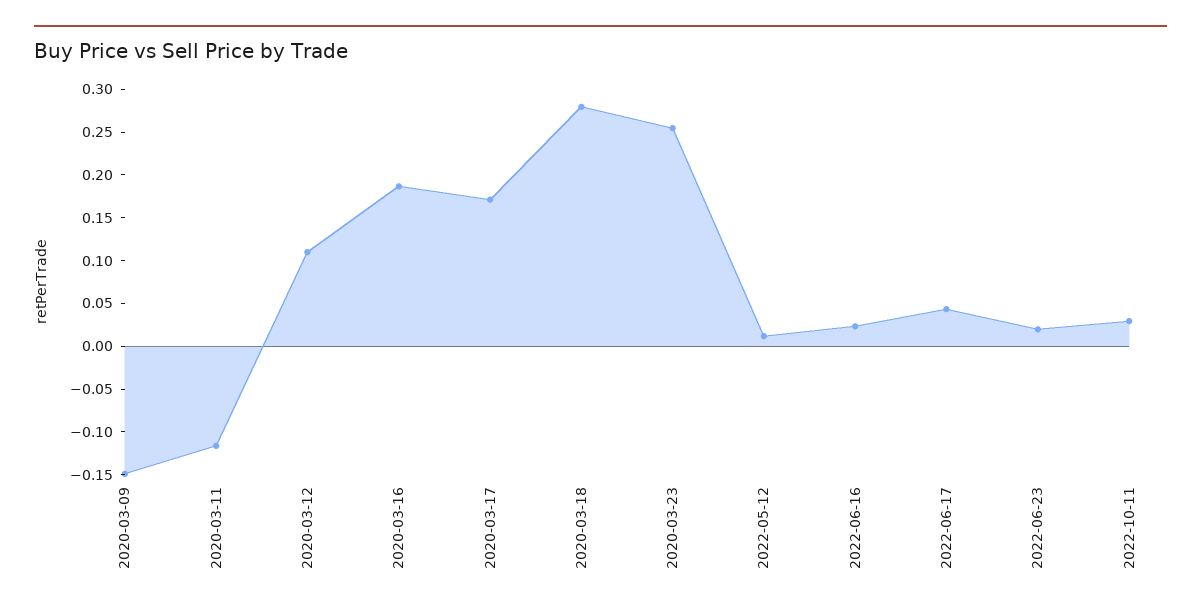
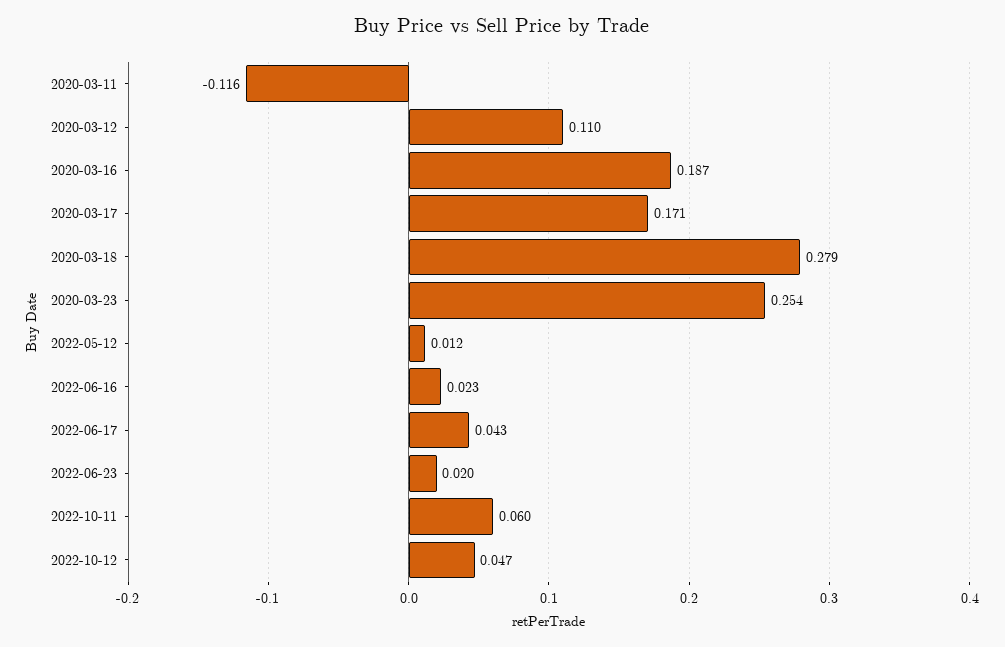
2020-03-09: -0.15 -> none
2022-10-11: 0.03 -> 0.06
2022-10-12: none -> 0.047

